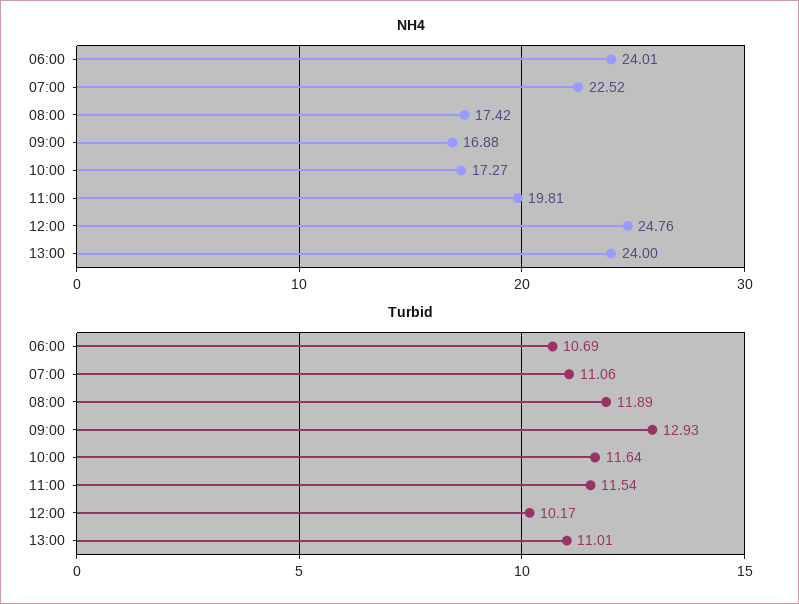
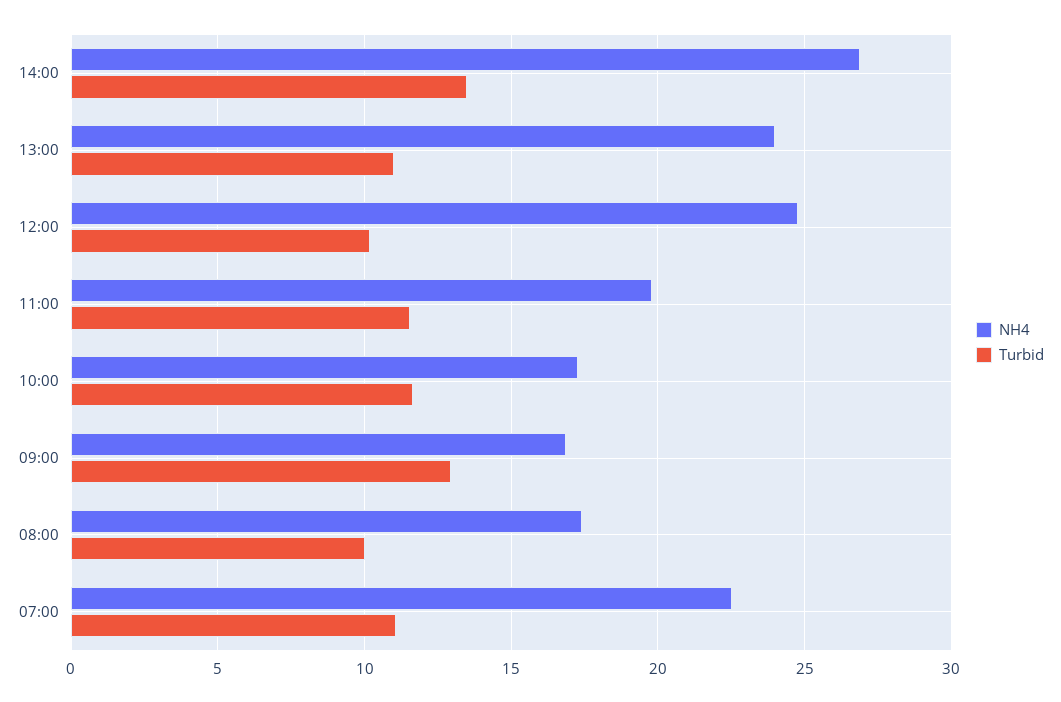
NH4, 06:00: 24.01 -> none
Turbid, 06:00: 10.69 -> none
Turbid, 08:00: 11.89 -> 10
NH4, 14:00: none -> 27
Turbid, 14:00: none -> 13.5

